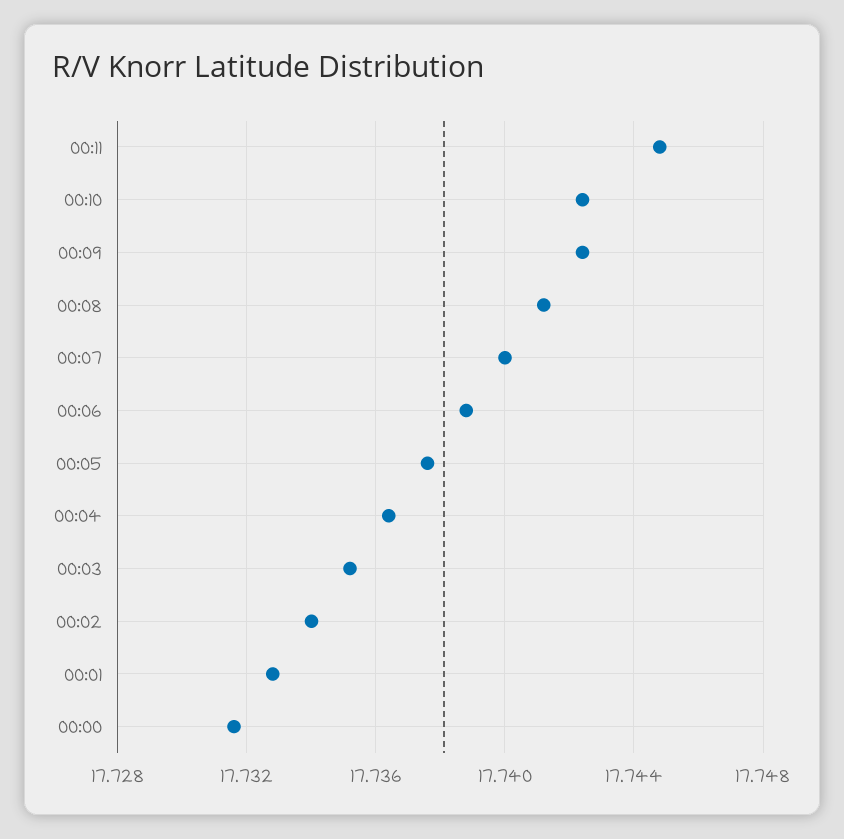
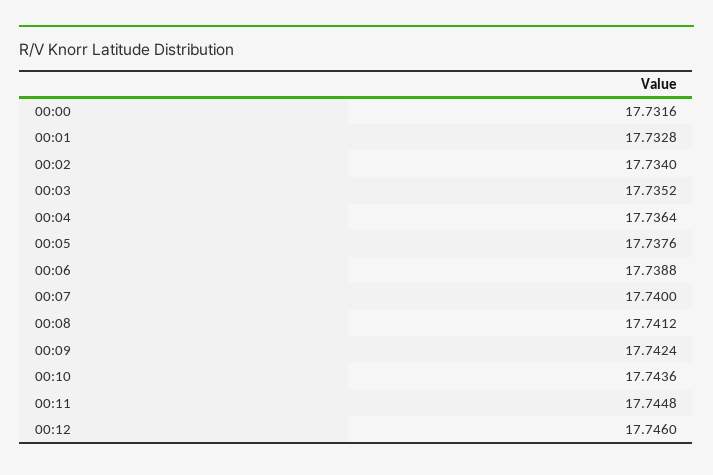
00:10: 17.7425 -> 17.7436
00:12: none -> 17.746

